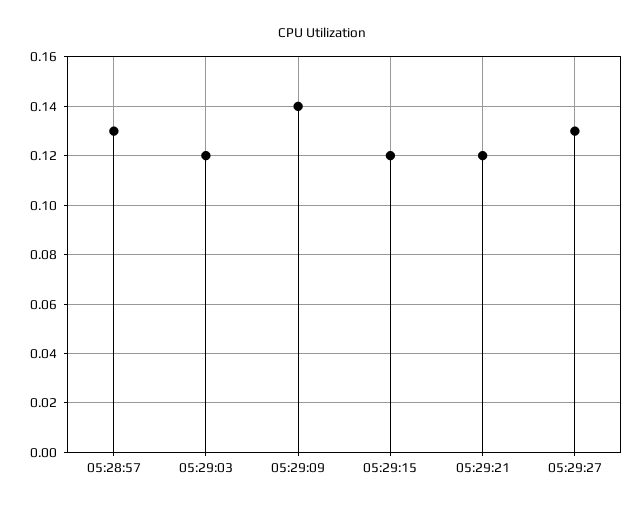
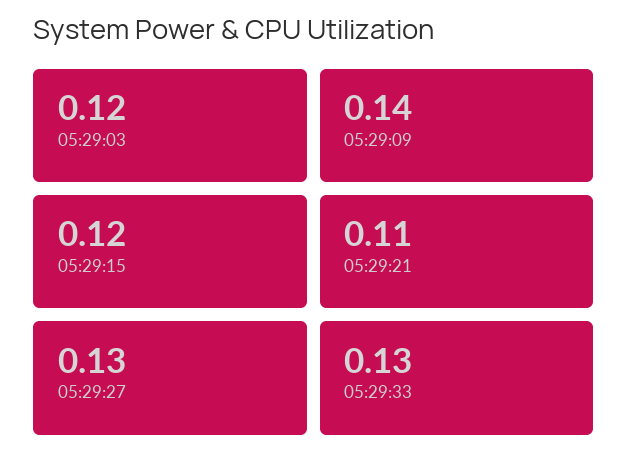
05:28:57: 0.13 -> none
05:29:21: 0.12 -> 0.11
05:29:33: none -> 0.13

